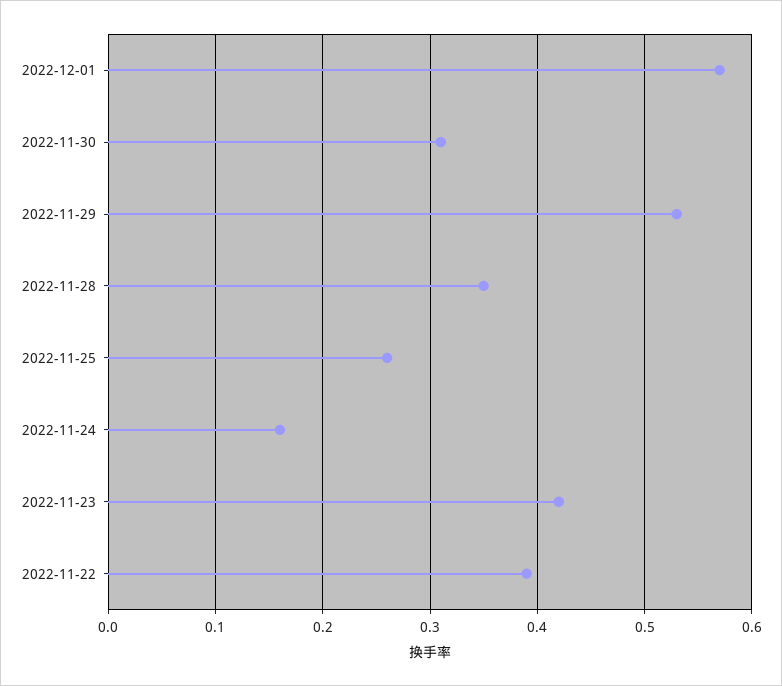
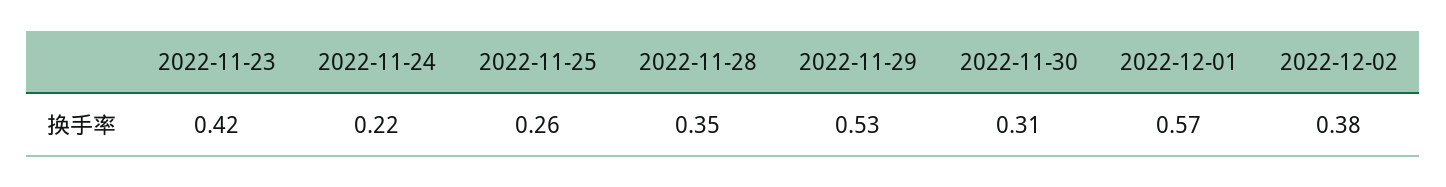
2022-11-24: 0.16 -> 0.22
2022-11-22: 0.39 -> none
2022-12-02: none -> 0.38

